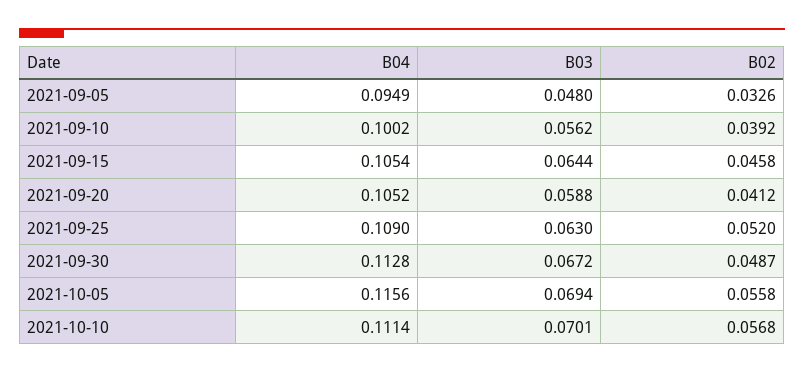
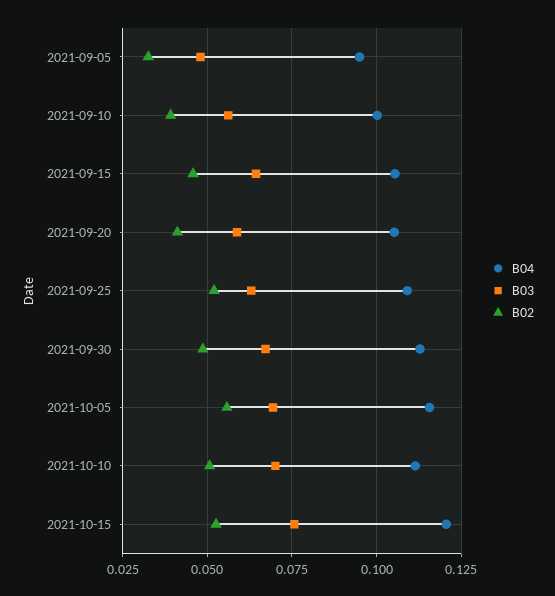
B02, 2021-10-10: 0.0568 -> 0.05
B04, 2021-10-15: none -> 0.12
B03, 2021-10-15: none -> 0.075
B02, 2021-10-15: none -> 0.0525

